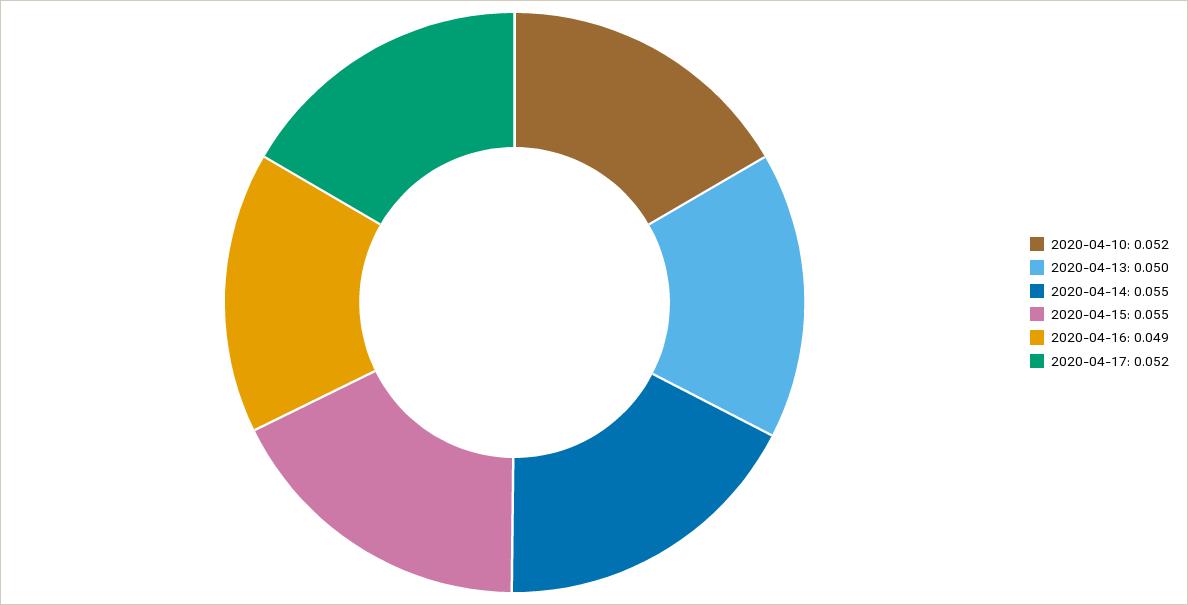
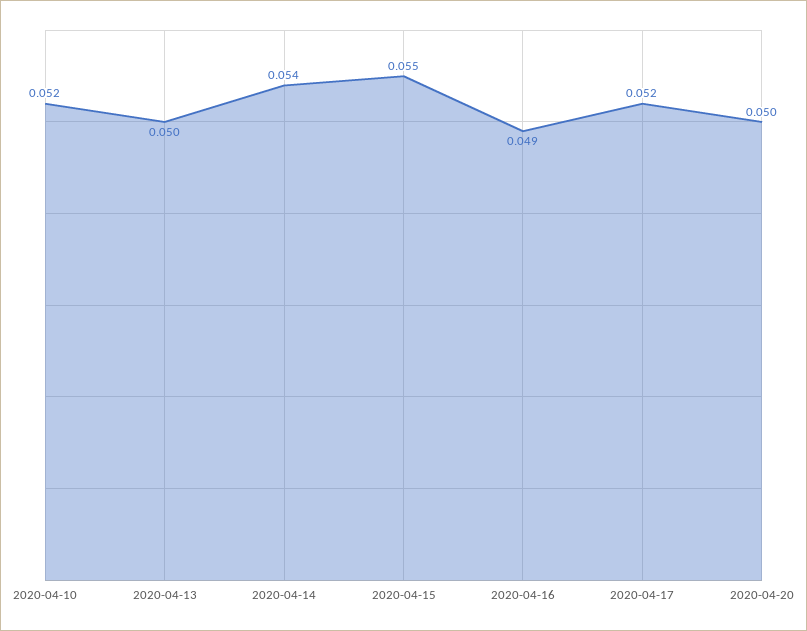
2020-04-14: 0.055 -> 0.054
2020-04-20: none -> 0.05

